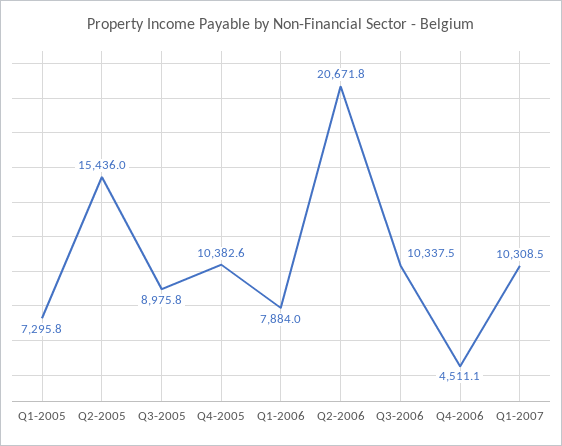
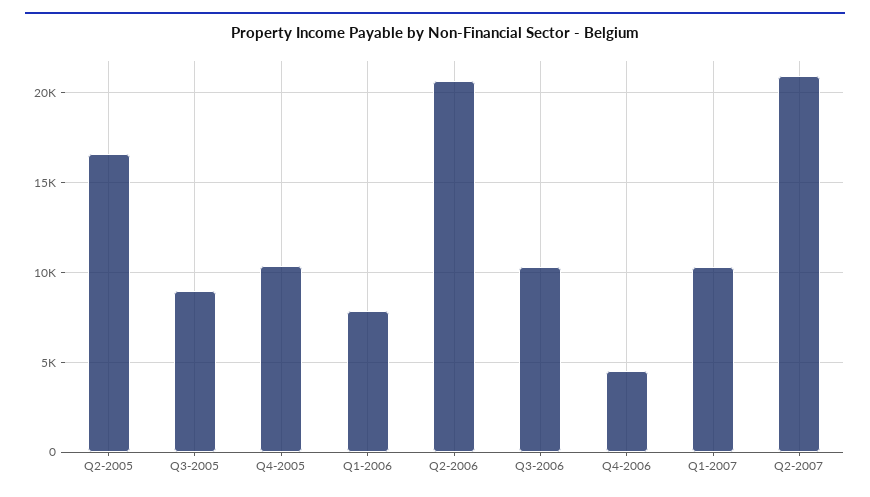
Q1-2005: 7295.8 -> none
Q2-2005: 15436 -> 16500
Q2-2007: none -> 21000

